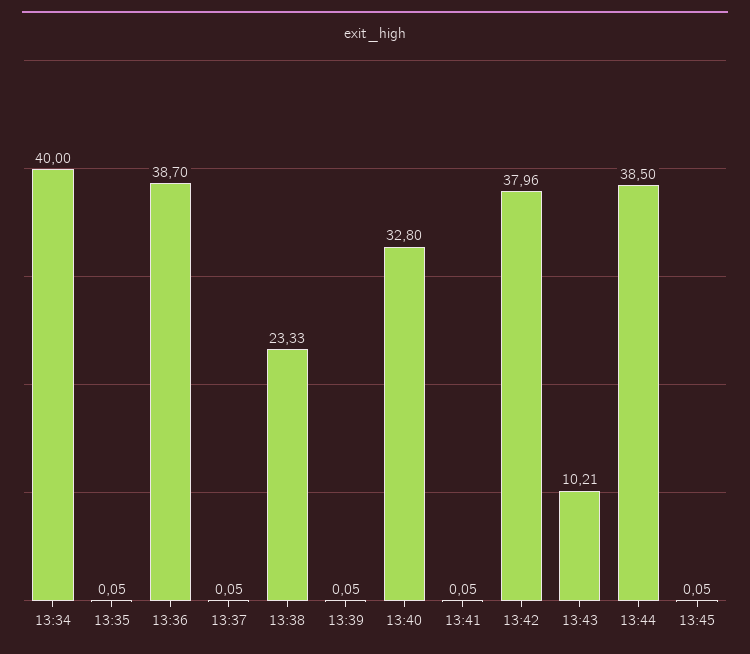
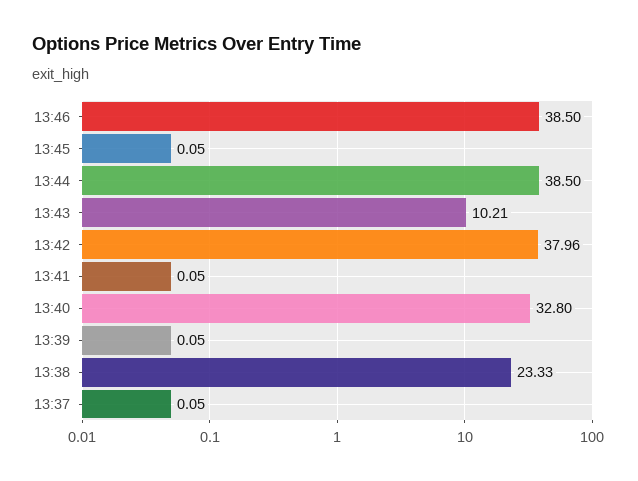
13:34: 40 -> none
13:35: 0.05 -> none
13:36: 38.7 -> none
13:46: none -> 38.5

